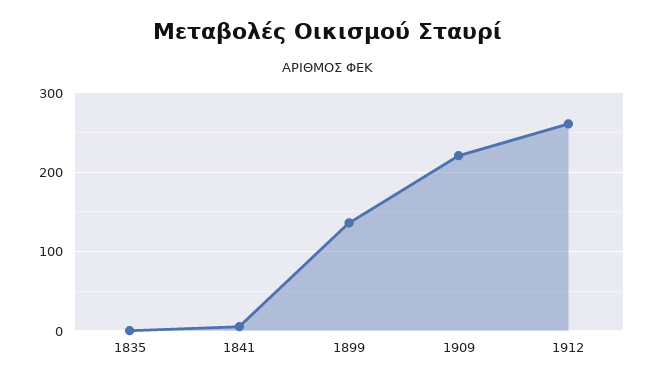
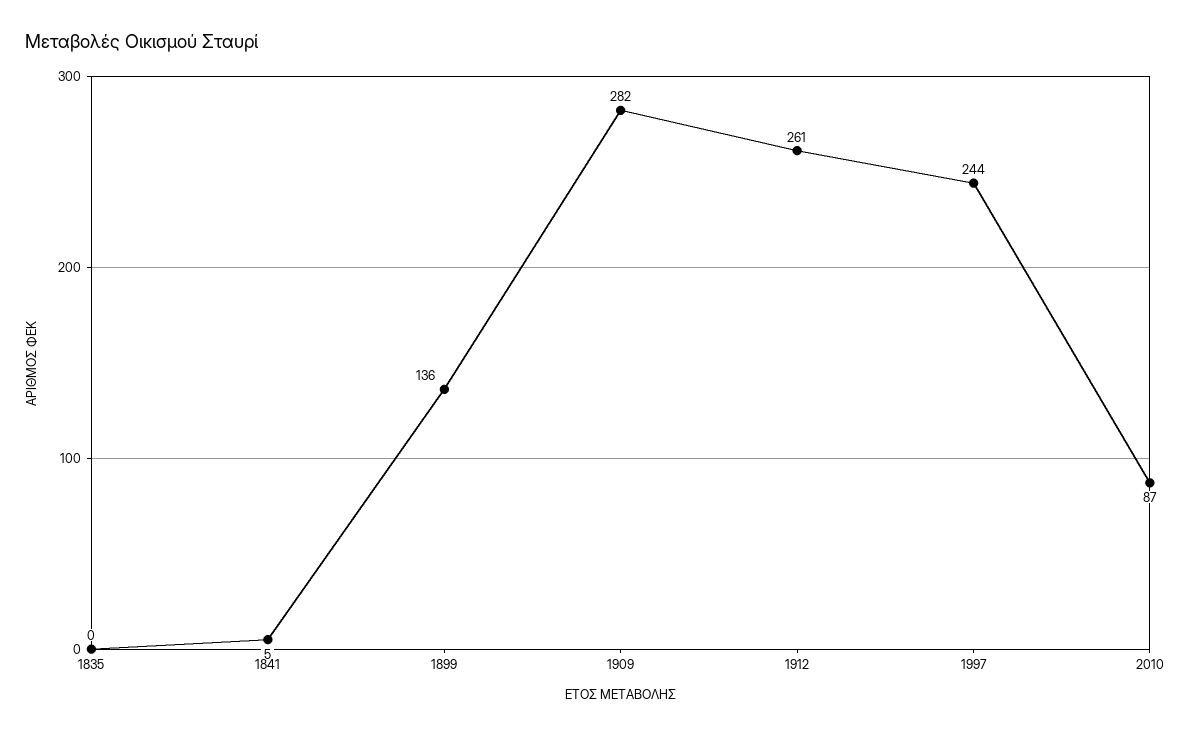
1909: 220 -> 282
1997: none -> 244
2010: none -> 87

